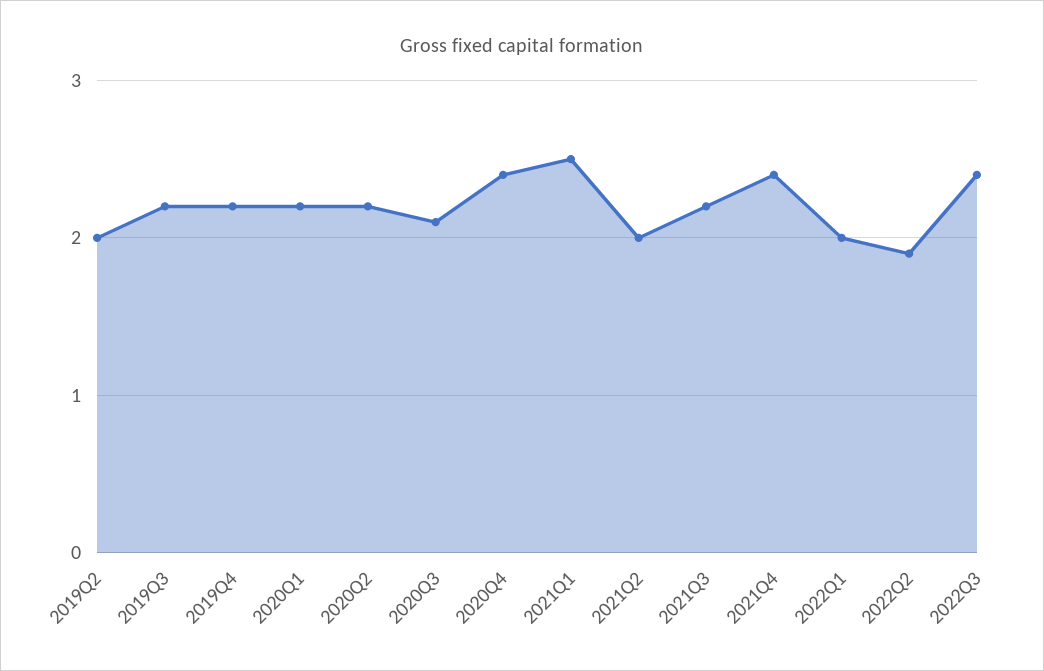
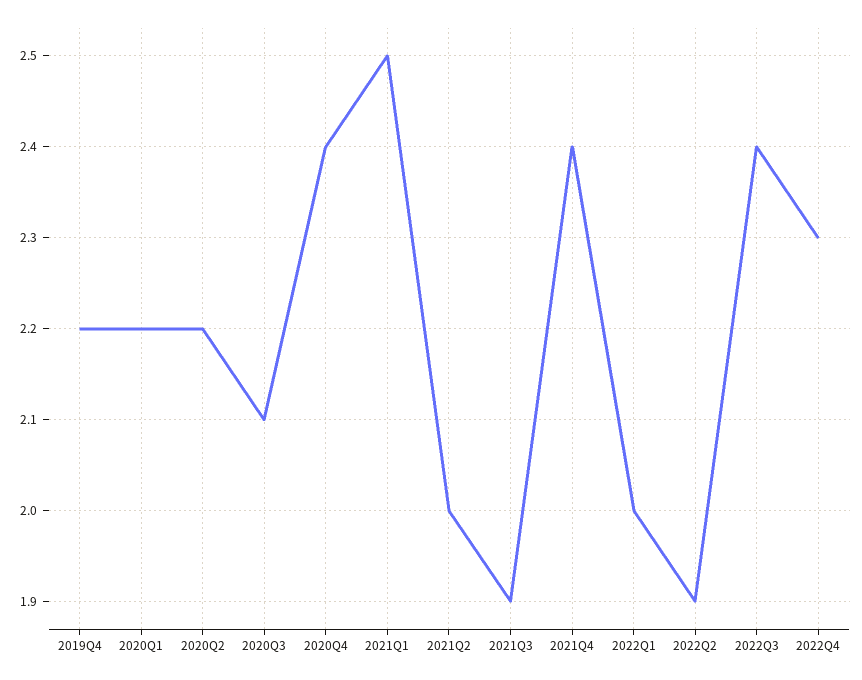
2019Q2: 2 -> none
2019Q3: 2.2 -> none
2021Q3: 2.2 -> 1.9
2022Q4: none -> 2.3

